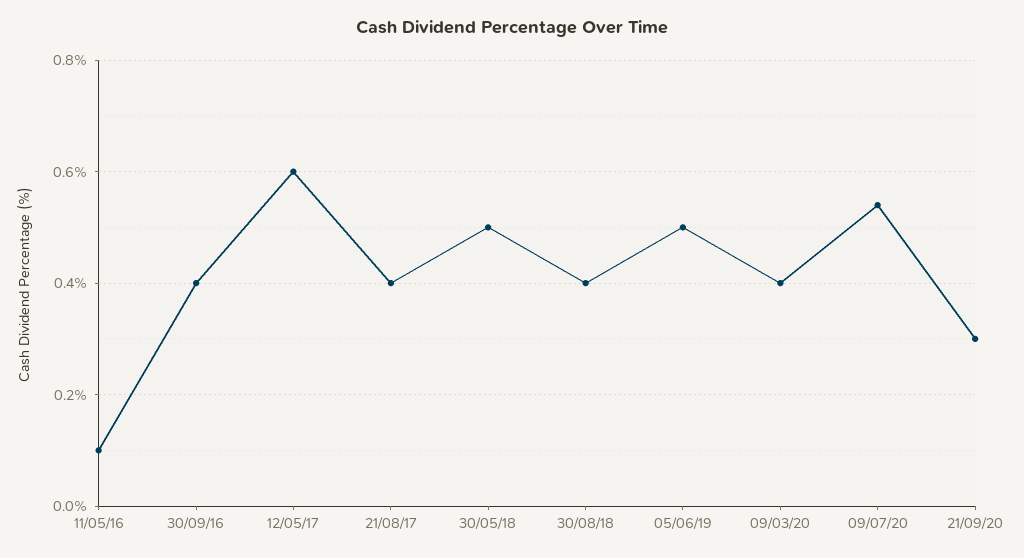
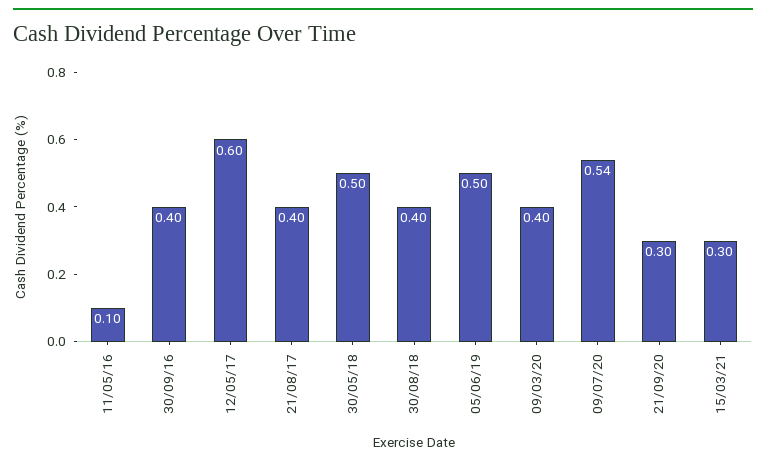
15/03/21: none -> 0.3

